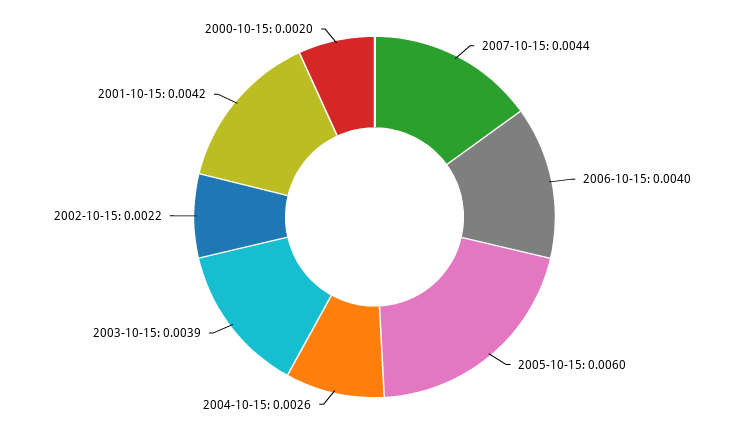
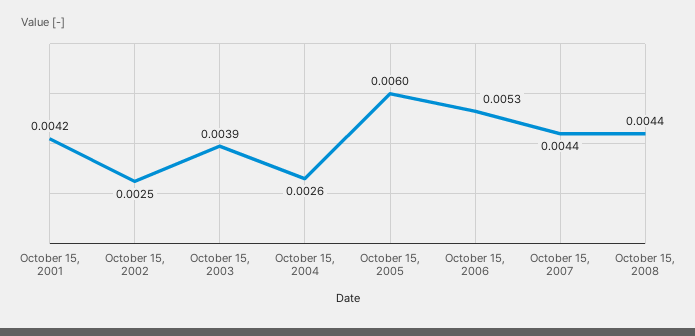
2006-10-15: 0.004 -> 0.0053
2002-10-15: 0.0022 -> 0.0025
2000-10-15: 0.002 -> none
October 15, 2008: none -> 0.0044

